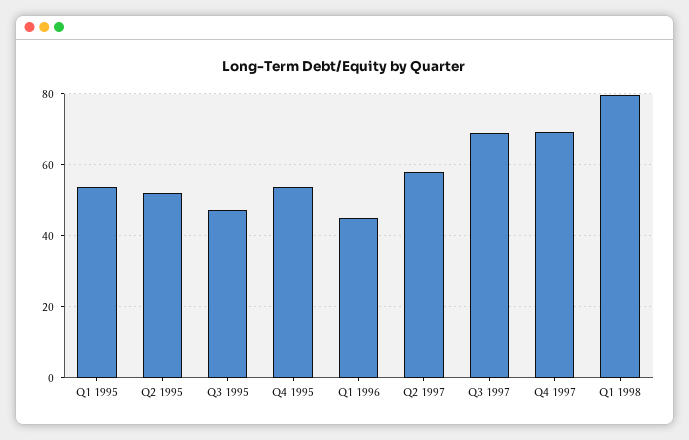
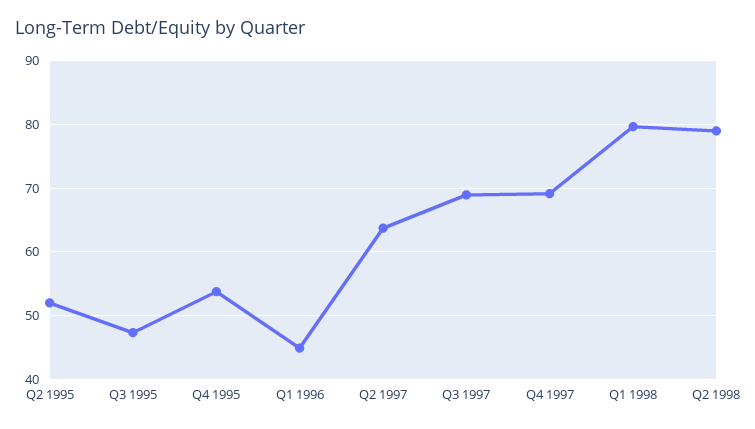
Q1 1995: 54 -> none
Q2 1997: 58 -> 64
Q2 1998: none -> 79

